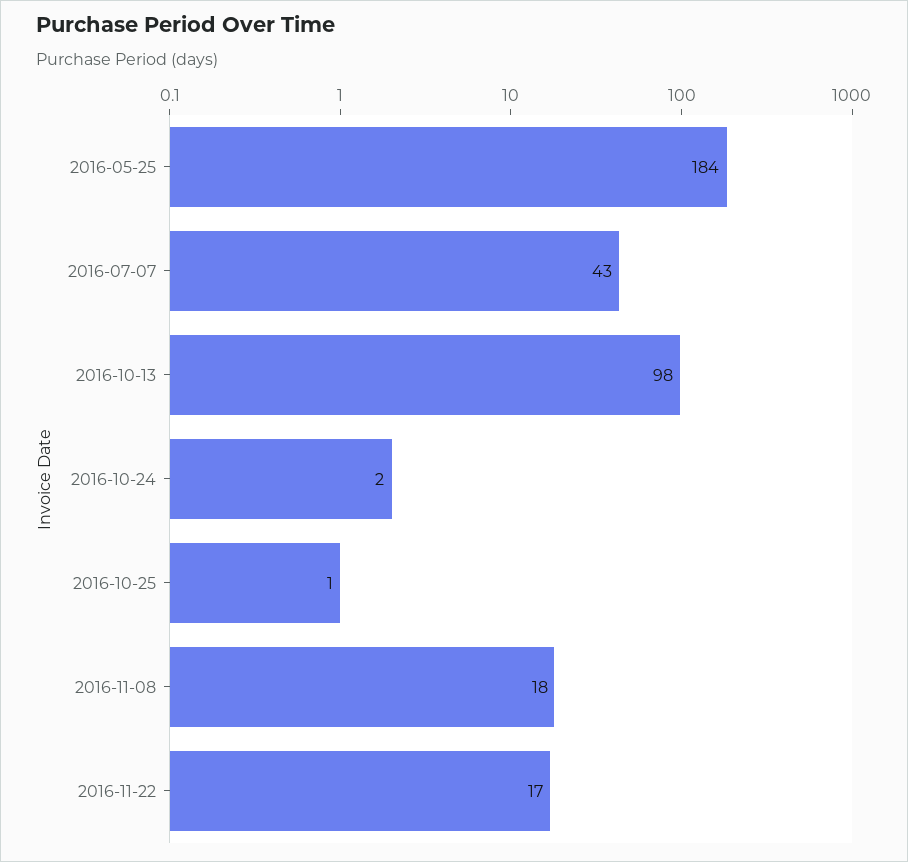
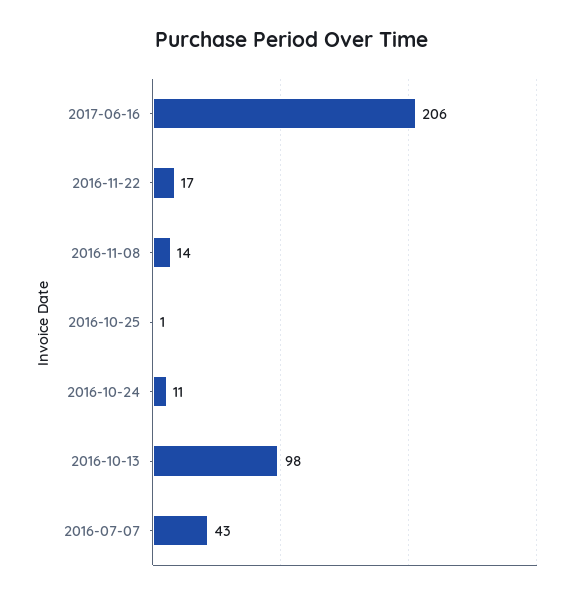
2016-05-25: 184 -> none
2016-10-24: 2 -> 11
2016-11-08: 18 -> 14
2017-06-16: none -> 206

